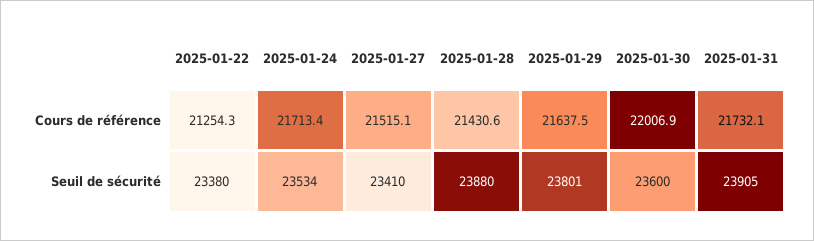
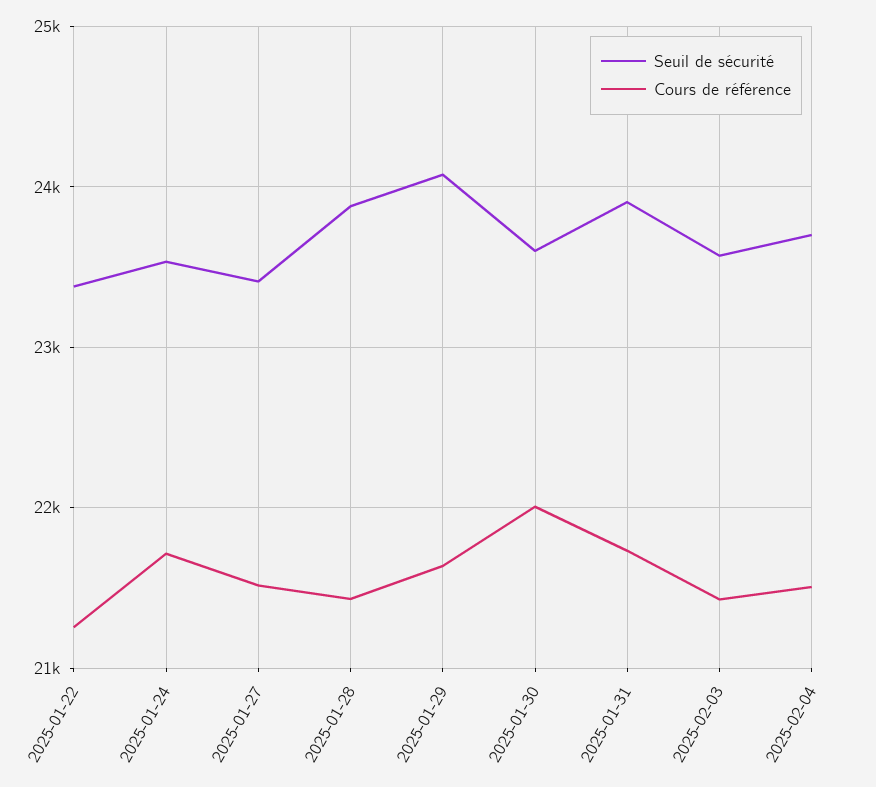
Seuil de sécurité, 2025-01-29: 23801 -> 24100
Seuil de sécurité, 2025-02-03: none -> 23600
Cours de référence, 2025-02-03: none -> 21400
Seuil de sécurité, 2025-02-04: none -> 23700
Cours de référence, 2025-02-04: none -> 21500

